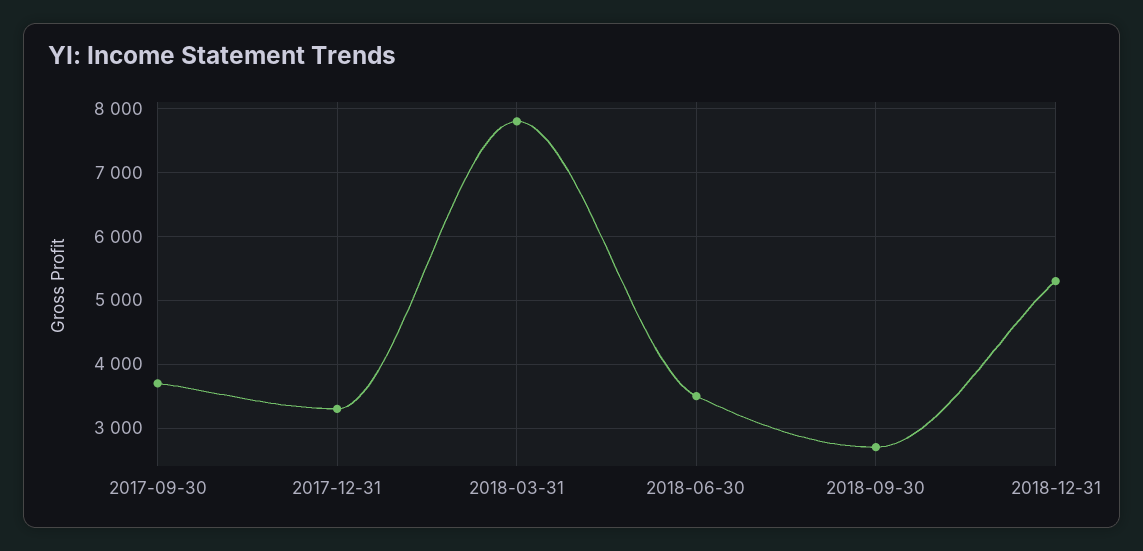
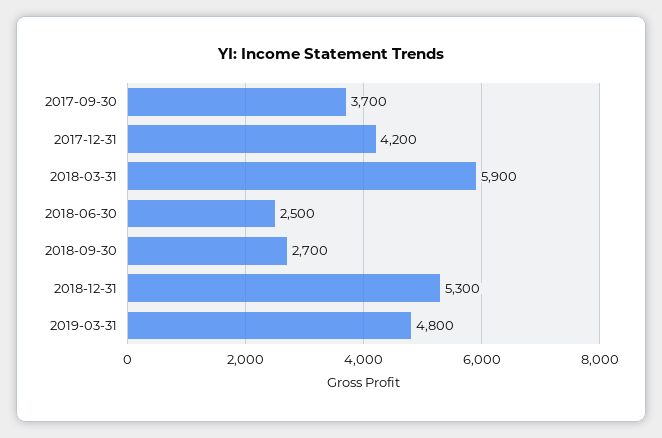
2017-12-31: 3300 -> 4200
2018-03-31: 7800 -> 5900
2018-06-30: 3500 -> 2500
2019-03-31: none -> 4800

